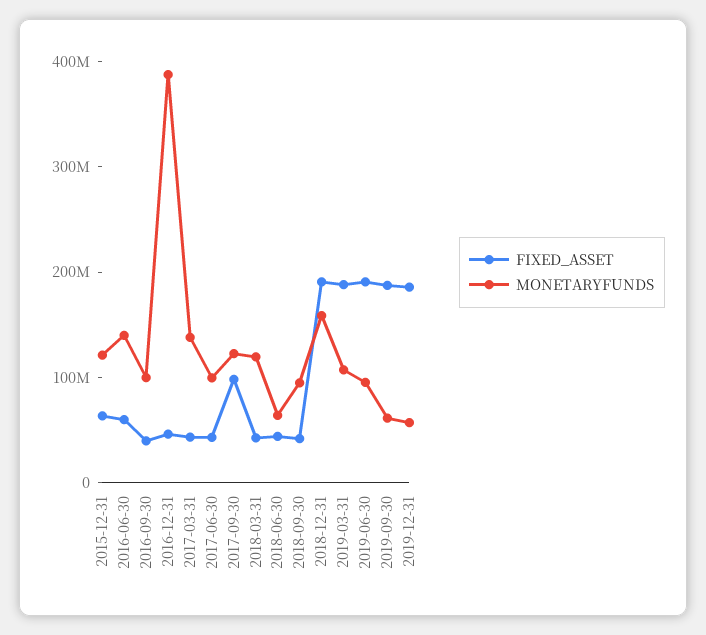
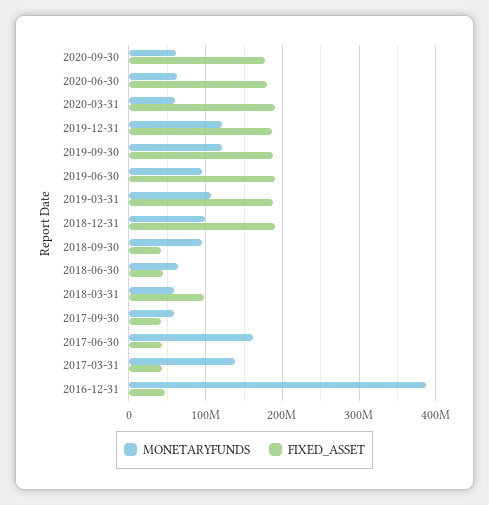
FIXED_ASSET, 2015-12-31: 60000000 -> none
MONETARYFUNDS, 2015-12-31: 120000000 -> none
FIXED_ASSET, 2016-06-30: 60000000 -> none
MONETARYFUNDS, 2016-06-30: 140000000 -> none
FIXED_ASSET, 2016-09-30: 40000000 -> none
MONETARYFUNDS, 2016-09-30: 100000000 -> none
MONETARYFUNDS, 2017-06-30: 100000000 -> 160000000
FIXED_ASSET, 2017-09-30: 100000000 -> 40000000
MONETARYFUNDS, 2017-09-30: 120000000 -> 60000000
FIXED_ASSET, 2018-03-31: 40000000 -> 100000000
MONETARYFUNDS, 2018-03-31: 120000000 -> 60000000
MONETARYFUNDS, 2018-12-31: 160000000 -> 100000000
MONETARYFUNDS, 2019-09-30: 60000000 -> 120000000
MONETARYFUNDS, 2019-12-31: 60000000 -> 120000000
MONETARYFUNDS, 2020-09-30: none -> 60000000
FIXED_ASSET, 2020-09-30: none -> 180000000
MONETARYFUNDS, 2020-06-30: none -> 60000000
FIXED_ASSET, 2020-06-30: none -> 180000000
MONETARYFUNDS, 2020-03-31: none -> 60000000
FIXED_ASSET, 2020-03-31: none -> 190000000

